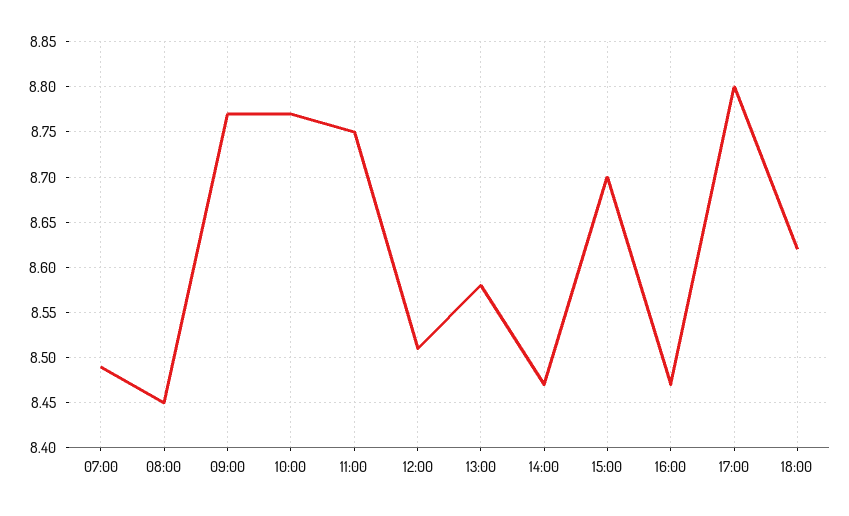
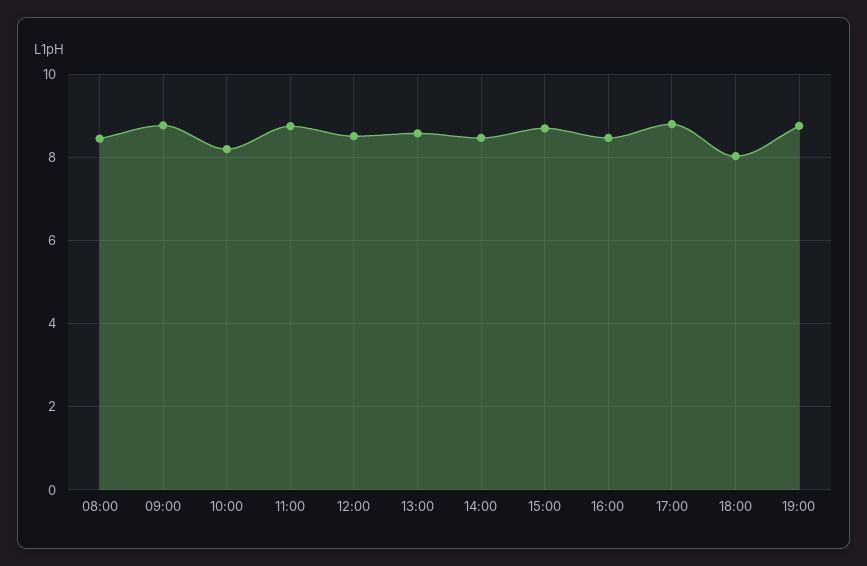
07:00: 8.49 -> none
10:00: 8.77 -> 8.2
18:00: 8.62 -> 8
19:00: none -> 8.8

